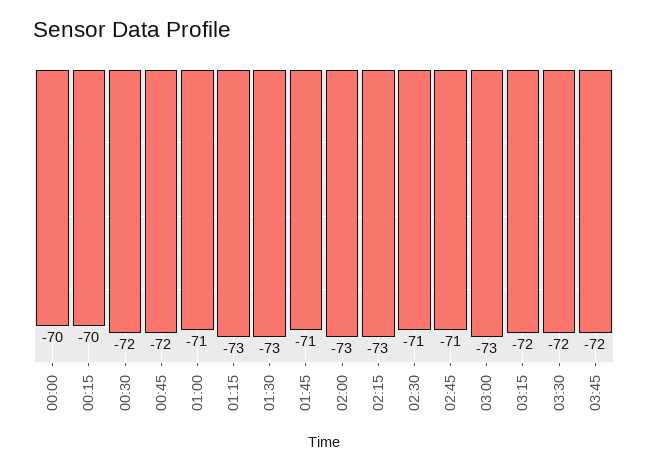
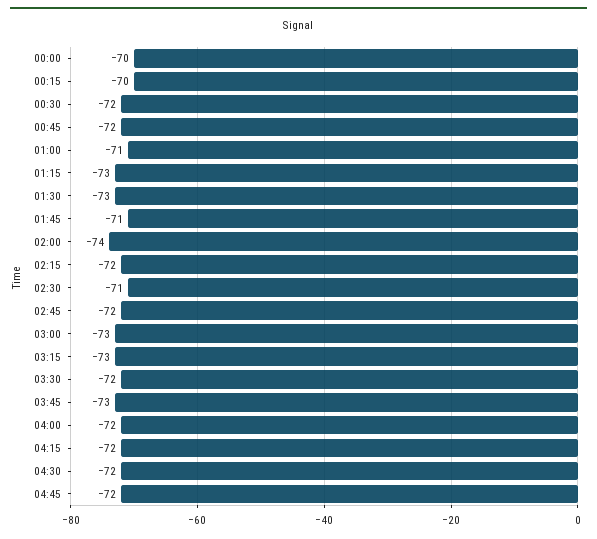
02:00: -73 -> -74
02:15: -73 -> -72
02:45: -71 -> -72
03:15: -72 -> -73
03:45: -72 -> -73
04:00: none -> -72
04:15: none -> -72
04:30: none -> -72
04:45: none -> -72

